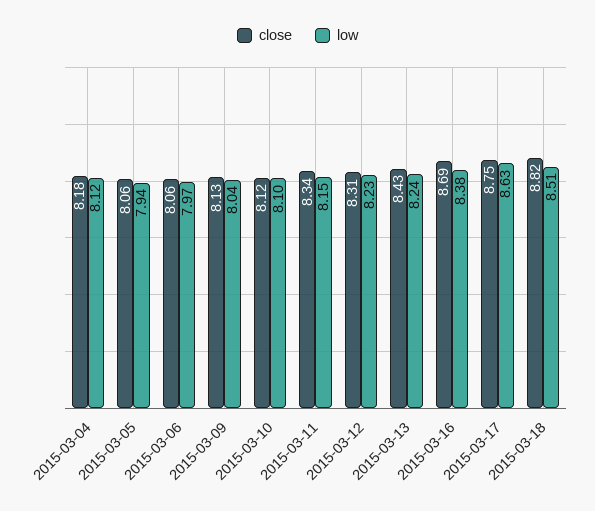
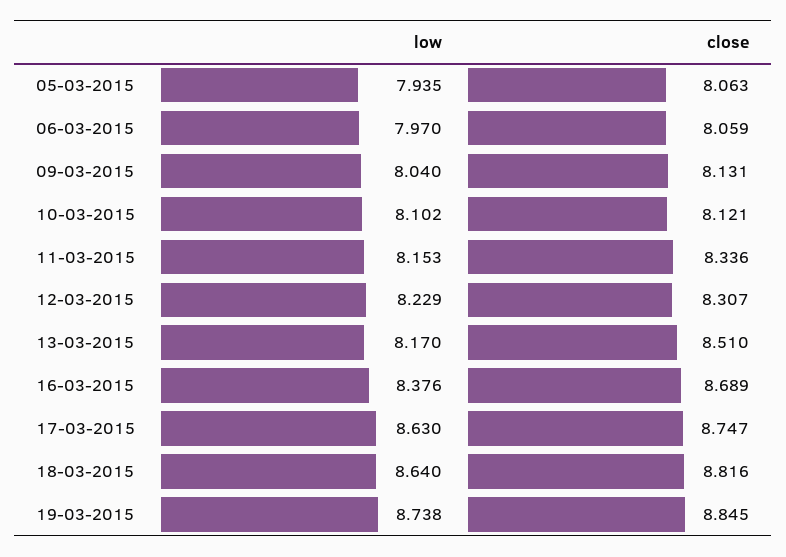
close, 2015-03-04: 8.18 -> none
low, 2015-03-04: 8.12 -> none
close, 2015-03-13: 8.43 -> 8.51
low, 2015-03-13: 8.24 -> 8.17
low, 2015-03-18: 8.51 -> 8.64
low, 19-03-2015: none -> 8.738
close, 19-03-2015: none -> 8.845

